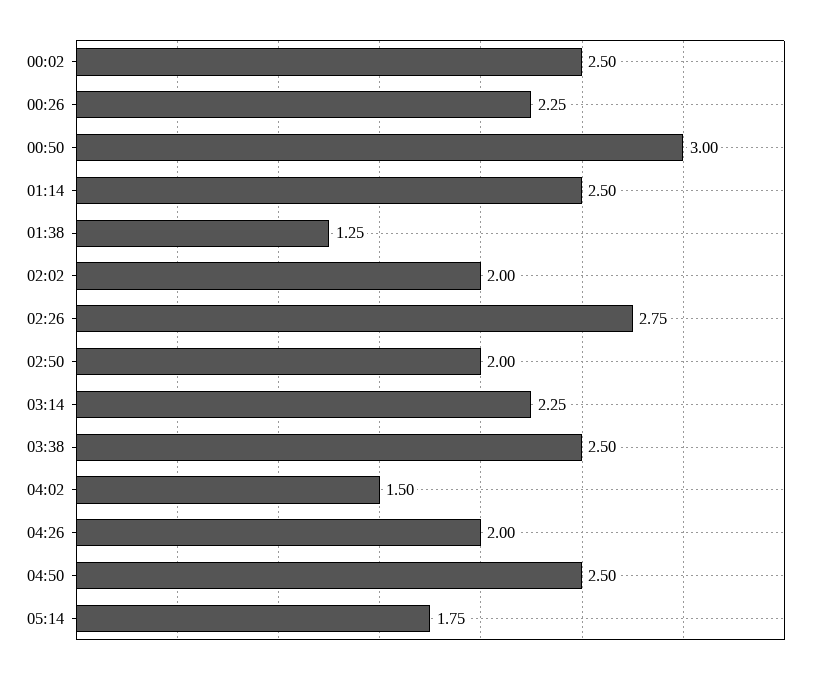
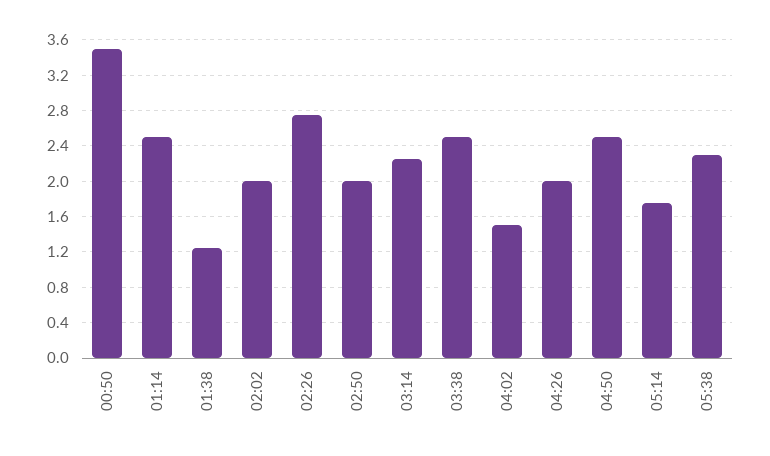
00:02: 2.5 -> none
00:26: 2.25 -> none
00:50: 3 -> 3.5
05:38: none -> 2.3

